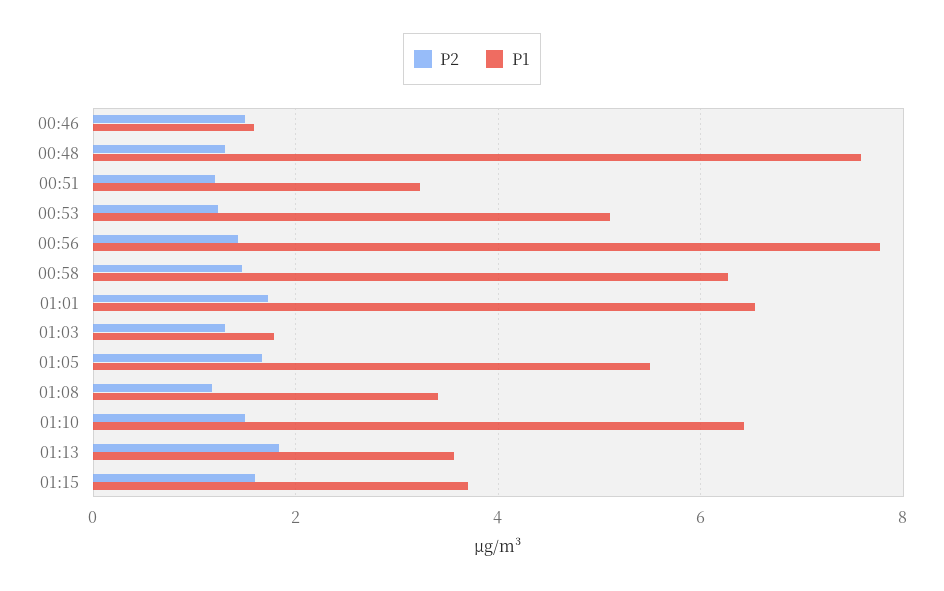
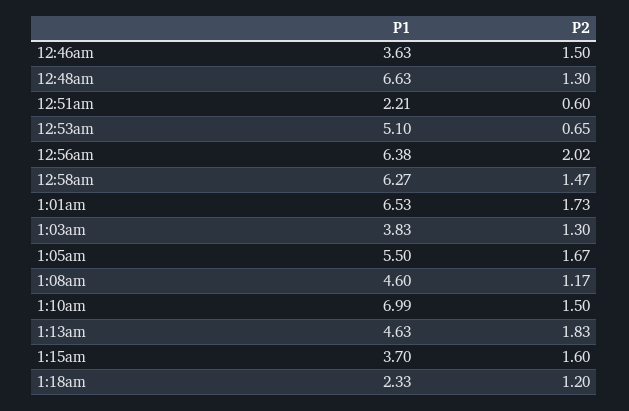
P1, 00:46: 1.6 -> 3.63
P1, 00:48: 7.6 -> 6.63
P2, 00:51: 1.2 -> 0.6
P1, 00:51: 3.2 -> 2.21
P2, 00:53: 1.2 -> 0.65
P2, 00:56: 1.4 -> 2.02
P1, 00:56: 7.8 -> 6.38
P1, 01:03: 1.8 -> 3.83
P1, 01:08: 3.4 -> 4.6
P1, 01:10: 6.4 -> 6.99
P1, 01:13: 3.6 -> 4.63
P1, 1:18am: none -> 2.33
P2, 1:18am: none -> 1.2

